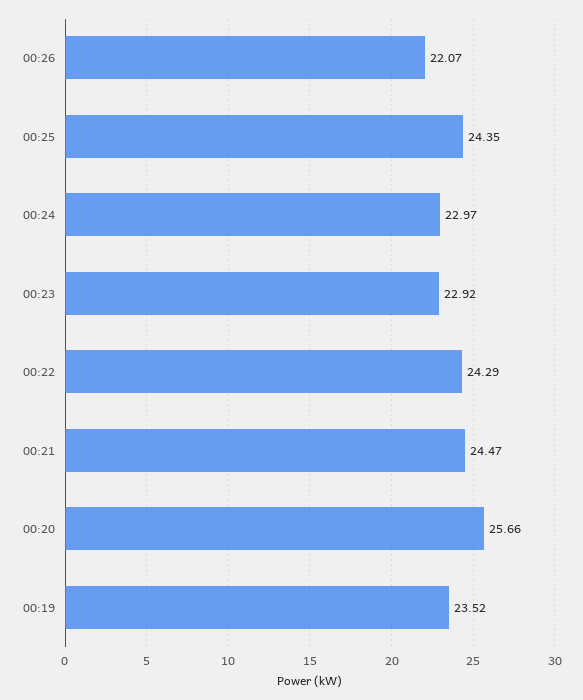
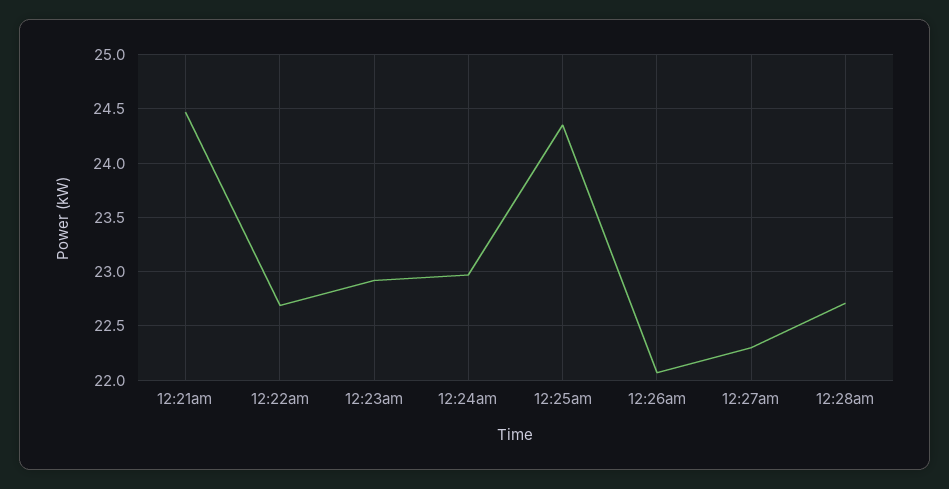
00:22: 24.29 -> 22.7
00:20: 25.66 -> none
00:19: 23.52 -> none
12:27am: none -> 22.3
12:28am: none -> 22.7

